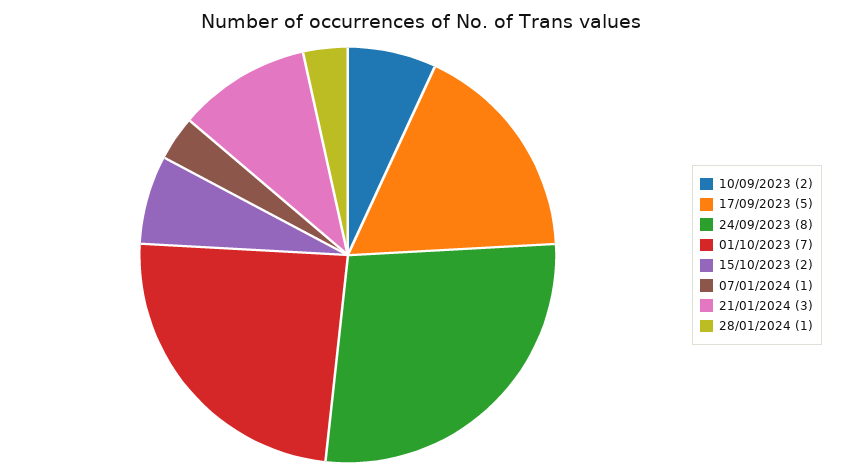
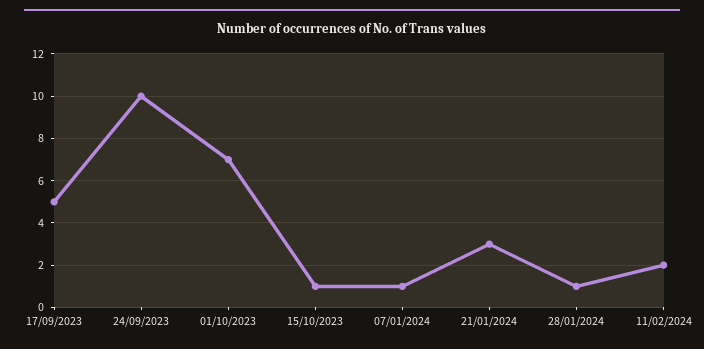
10/09/2023: 2 -> none
24/09/2023: 8 -> 10
15/10/2023: 2 -> 1
11/02/2024: none -> 2

